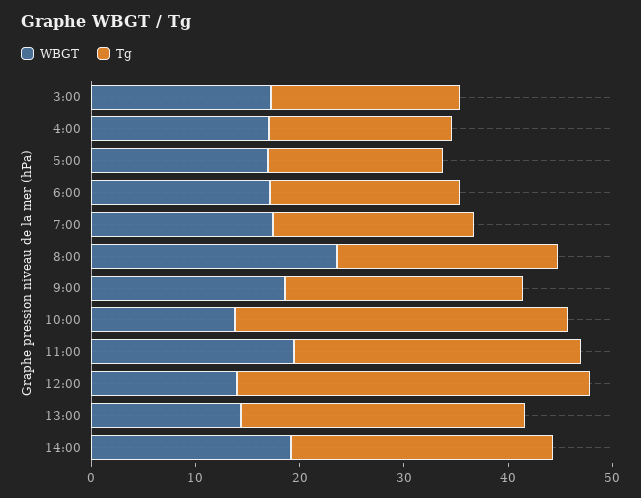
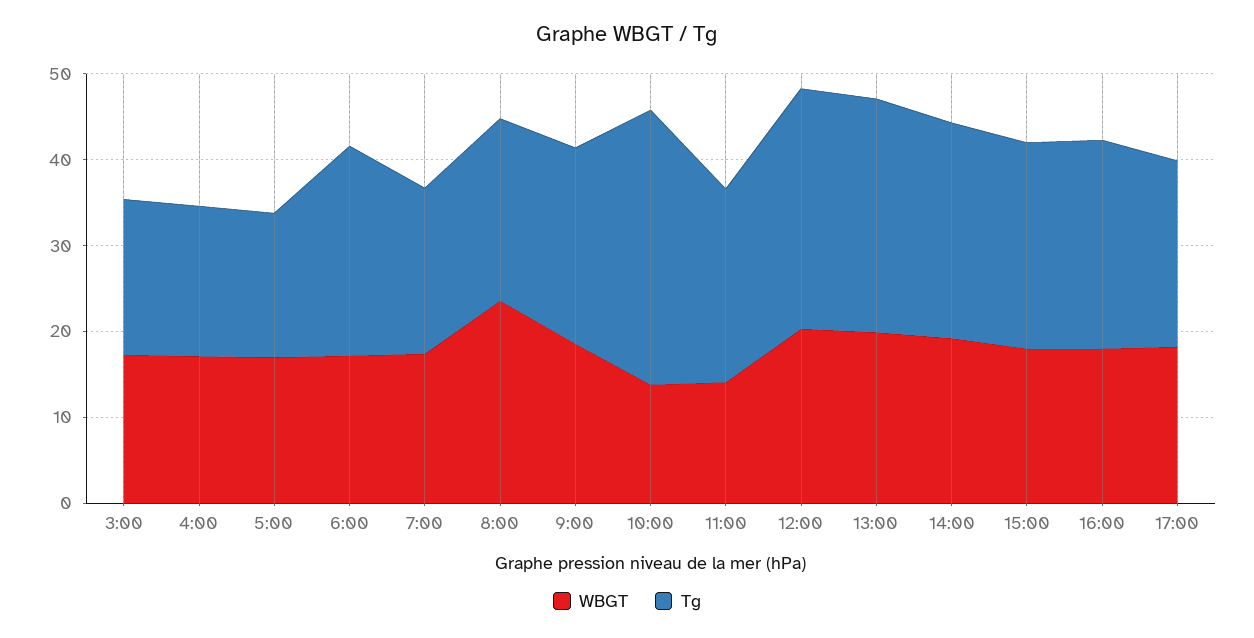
Tg, 6:00: 18 -> 24
WBGT, 11:00: 20 -> 14
Tg, 11:00: 28 -> 22
WBGT, 12:00: 14 -> 20
Tg, 12:00: 34 -> 28
WBGT, 13:00: 14 -> 20
WBGT, 15:00: none -> 18
Tg, 15:00: none -> 24
WBGT, 16:00: none -> 18
Tg, 16:00: none -> 24
WBGT, 17:00: none -> 18
Tg, 17:00: none -> 22

